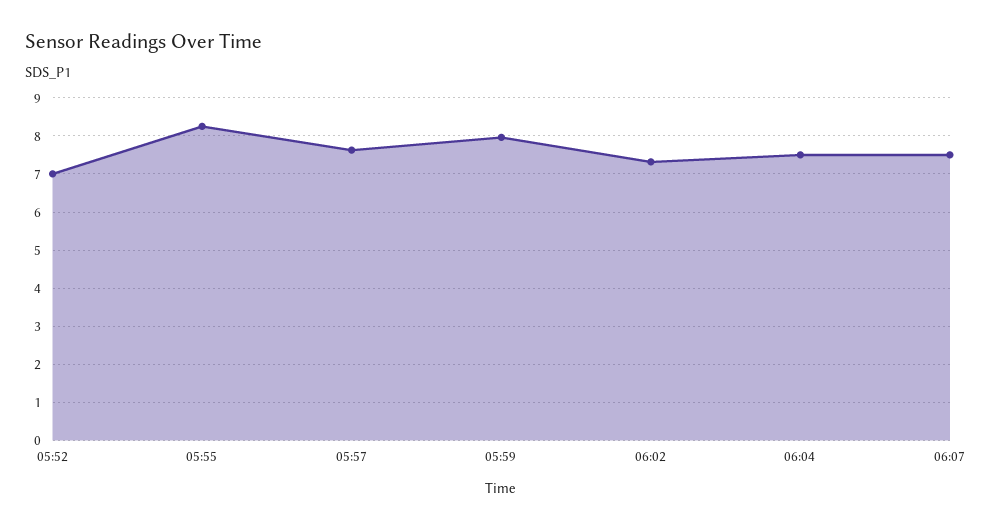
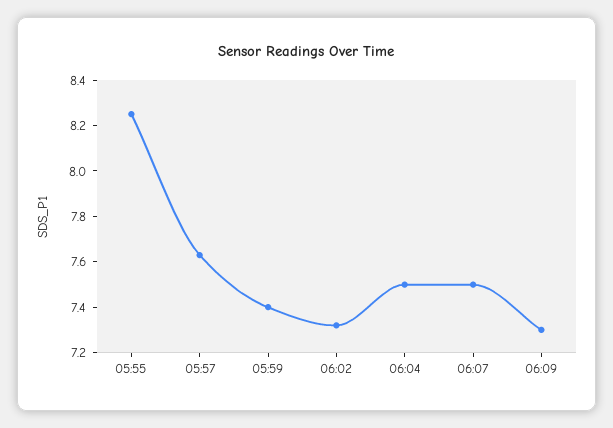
05:52: 7 -> none
05:59: 8 -> 7.4
06:09: none -> 7.3

